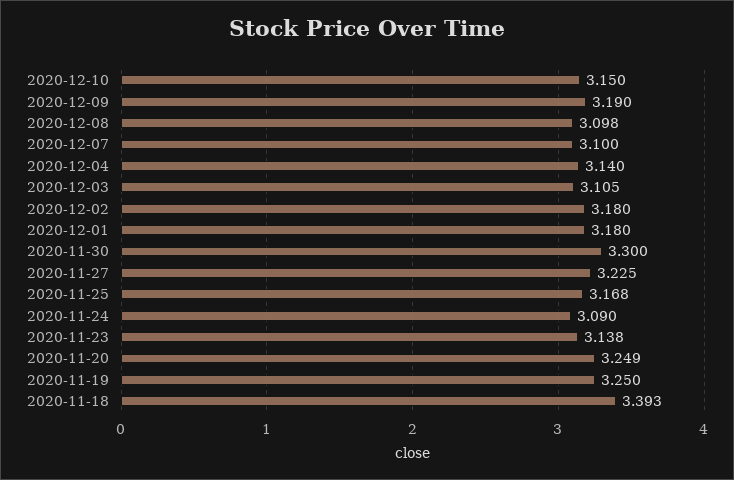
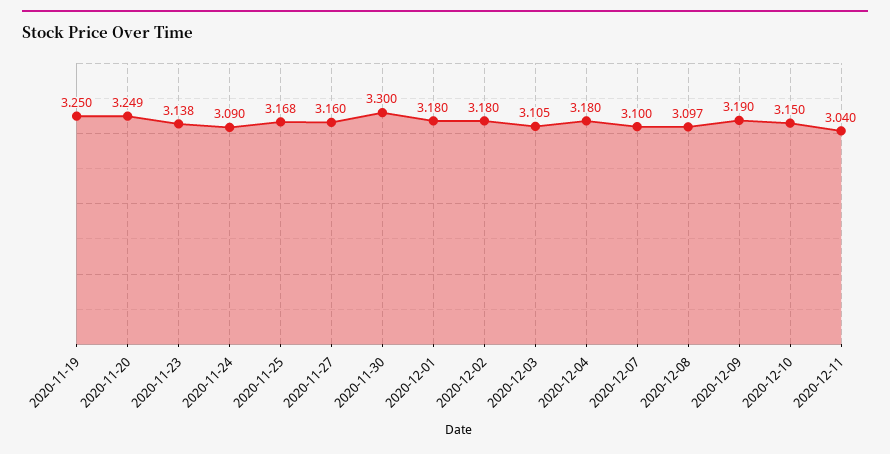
2020-12-08: 3.098 -> 3.097
2020-12-04: 3.14 -> 3.18
2020-11-27: 3.225 -> 3.16
2020-11-18: 3.393 -> none
2020-12-11: none -> 3.04

